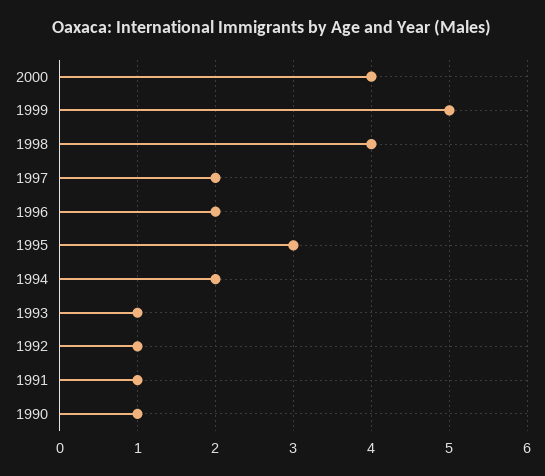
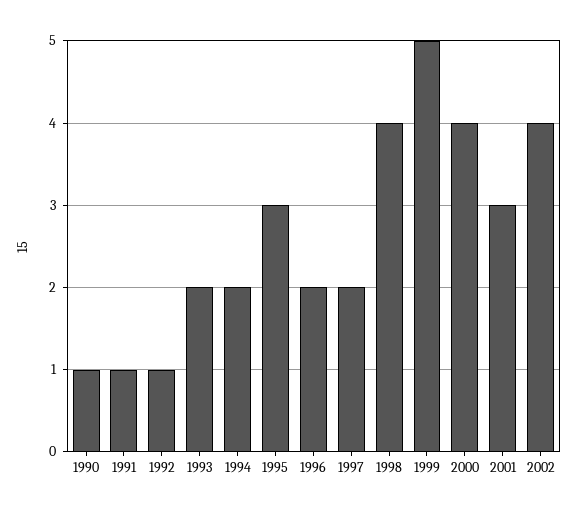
1993: 1 -> 2
2001: none -> 3
2002: none -> 4

